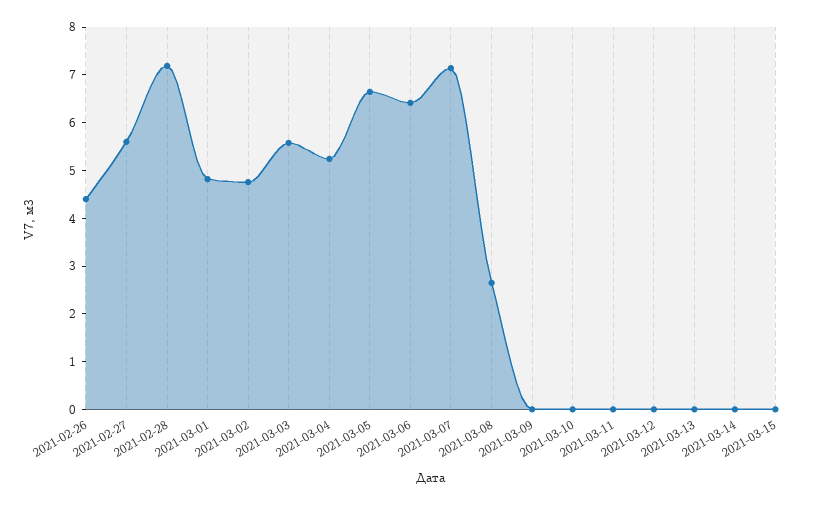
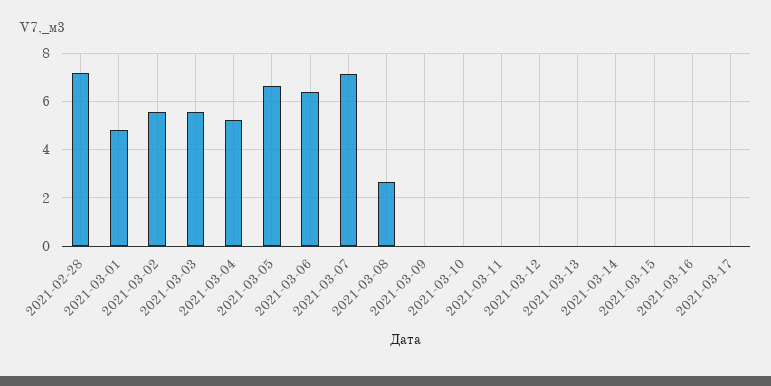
2021-02-26: 4.4 -> none
2021-02-27: 5.6 -> none
2021-03-02: 4.8 -> 5.5
2021-03-16: none -> 0
2021-03-17: none -> 0

